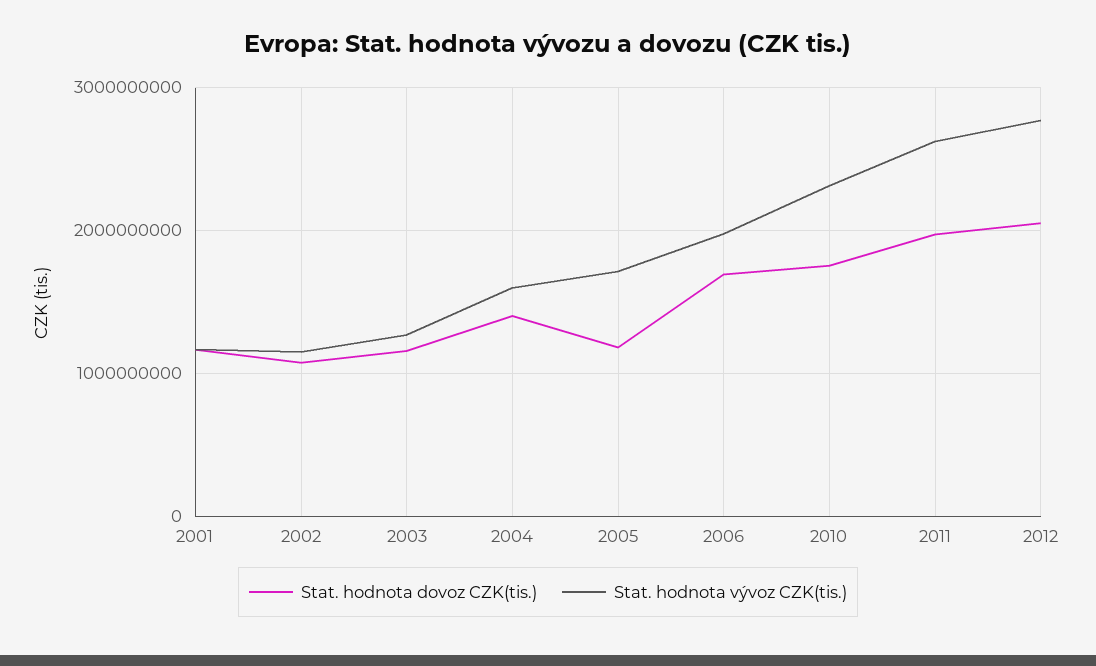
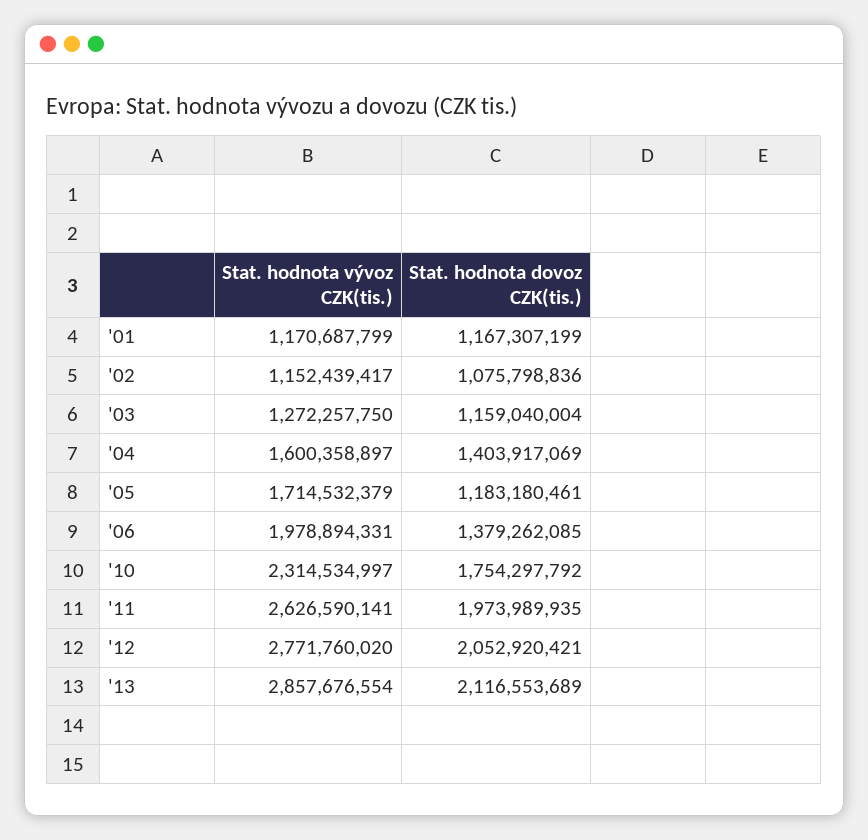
Stat. hodnota dovoz CZK(tis.), 2006: 1700000000 -> 1379262085
Stat. hodnota vývoz CZK(tis.), '13: none -> 2857676554
Stat. hodnota dovoz CZK(tis.), '13: none -> 2116553689

